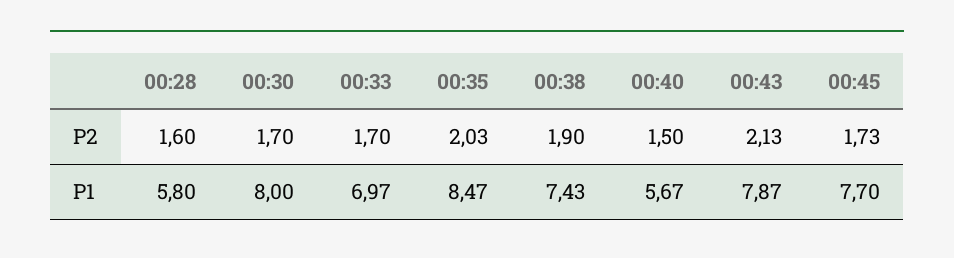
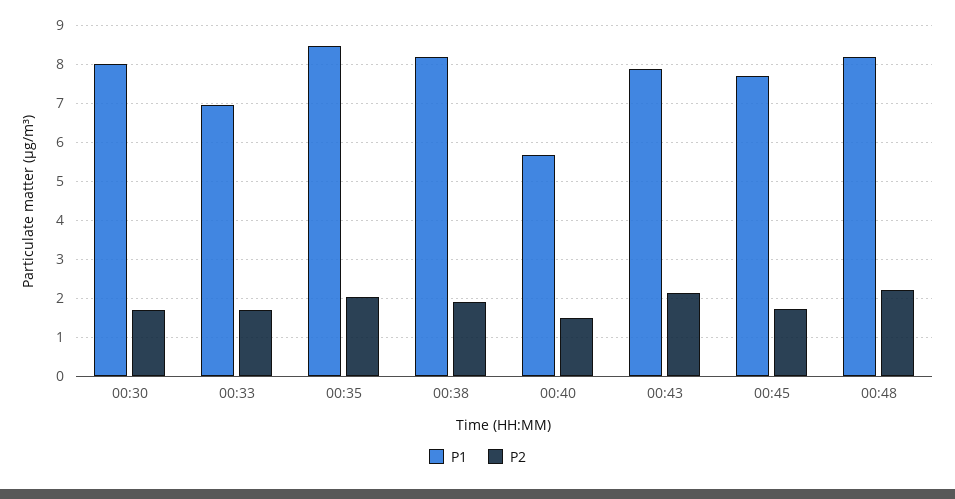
P2, 00:28: 1.6 -> none
P1, 00:28: 5.8 -> none
P1, 00:38: 7.43 -> 8.2
P1, 00:48: none -> 8.2
P2, 00:48: none -> 2.2

